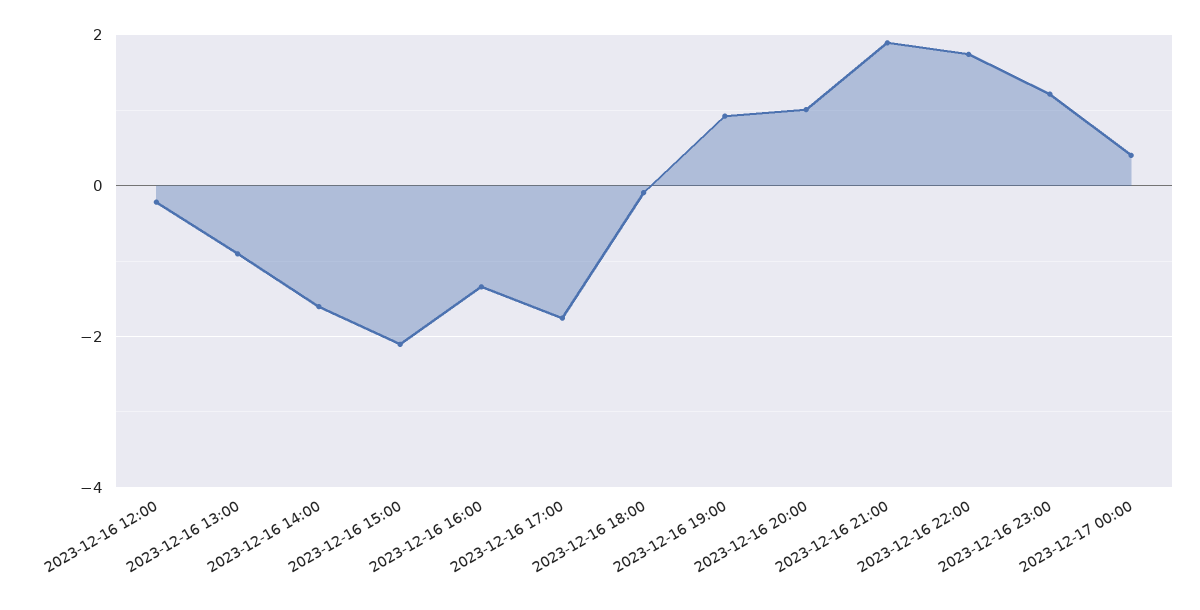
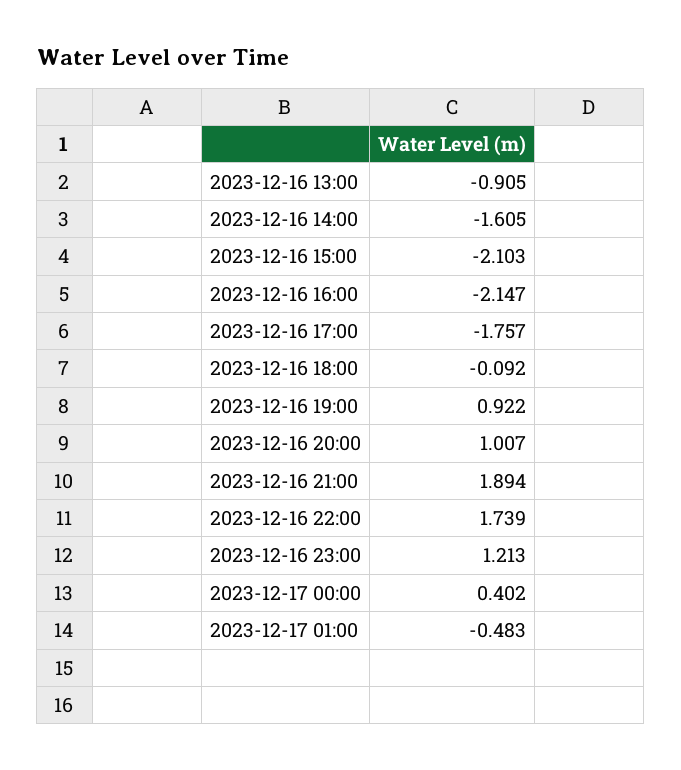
2023-12-16 12:00: -0.2 -> none
2023-12-16 16:00: -1.4 -> -2.147
2023-12-17 01:00: none -> -0.483

